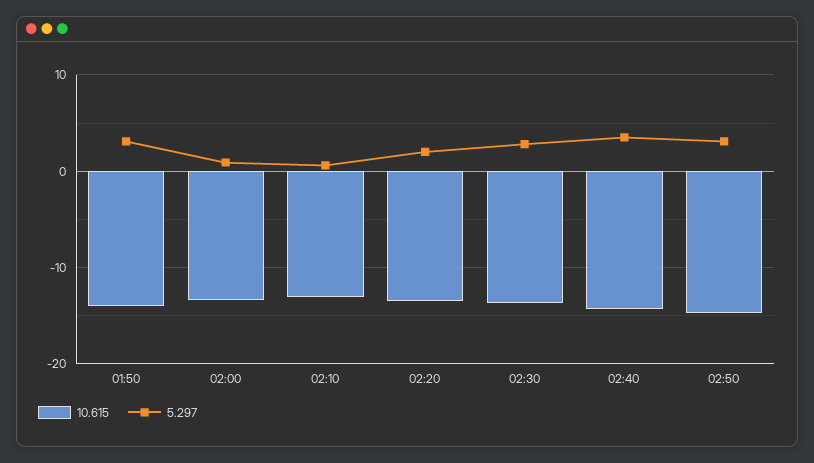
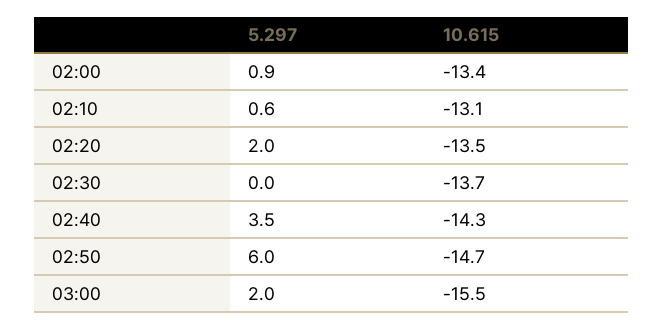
10.615, 01:50: -14 -> none
5.297, 01:50: 3 -> none
5.297, 02:30: 3 -> 0
5.297, 02:50: 3 -> 6
5.297, 03:00: none -> 2
10.615, 03:00: none -> -15.5

